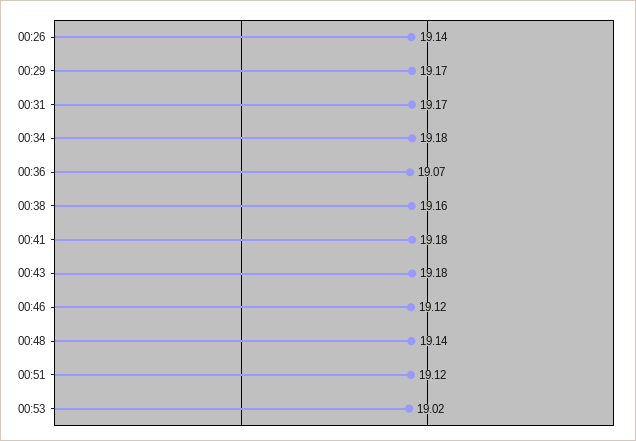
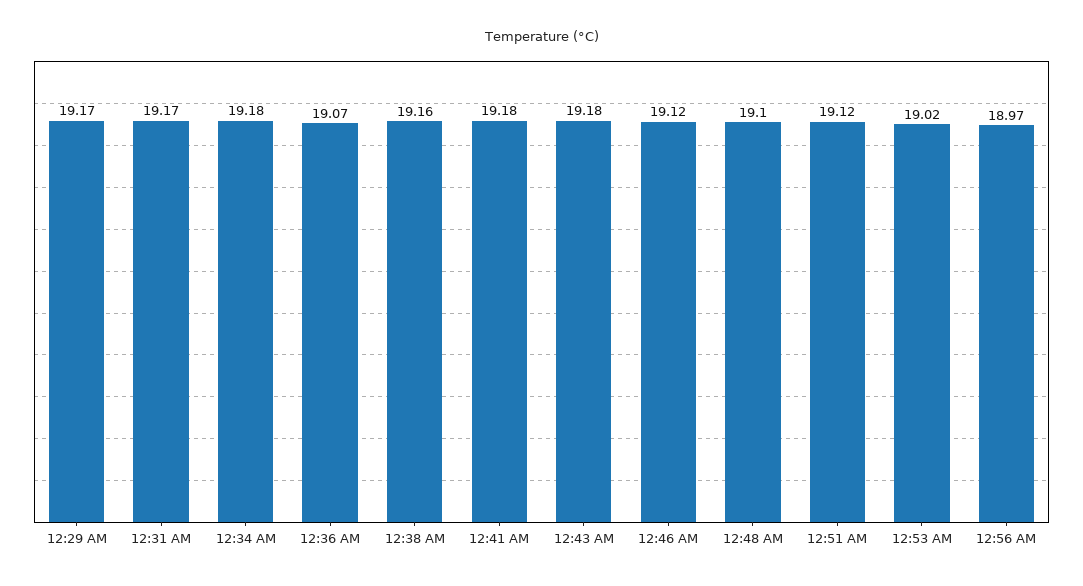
00:26: 19.14 -> none
00:48: 19.14 -> 19.1
12:56 AM: none -> 18.97

